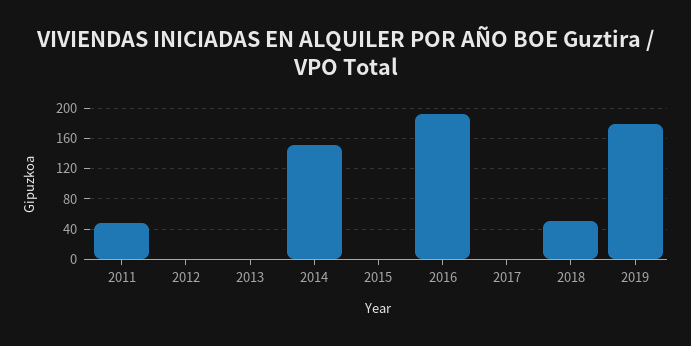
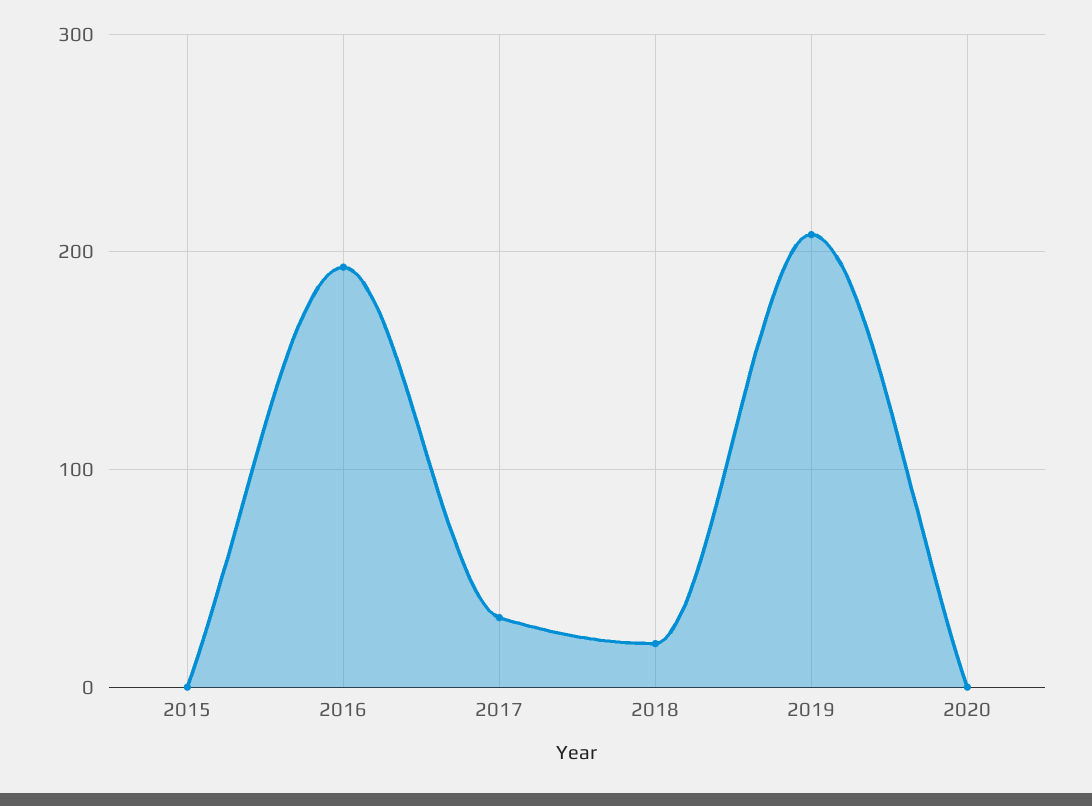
2011: 50 -> none
2012: 0 -> none
2013: 0 -> none
2014: 150 -> none
2017: 0 -> 30
2018: 50 -> 20
2019: 180 -> 210
2020: none -> 0

